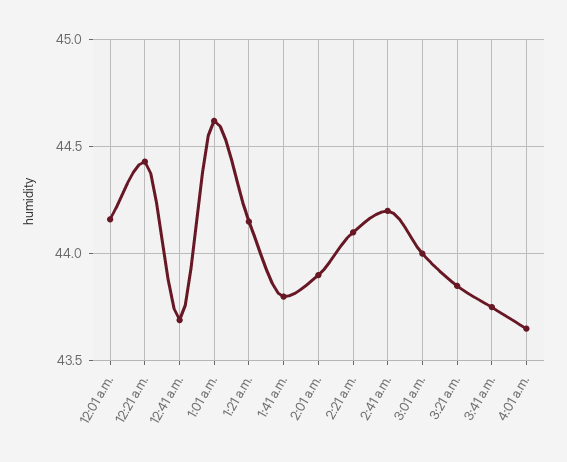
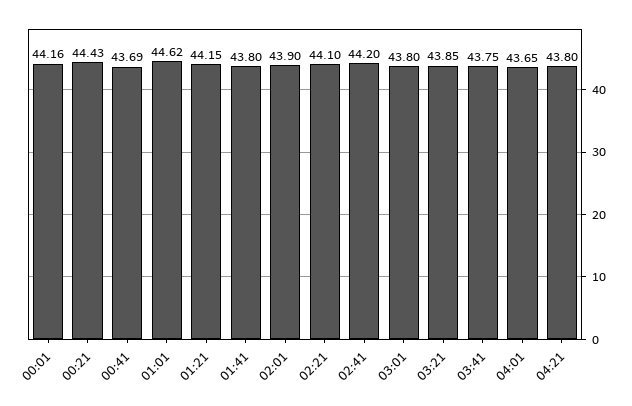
3:01 a.m.: 44 -> 43.8
04:21: none -> 43.8

